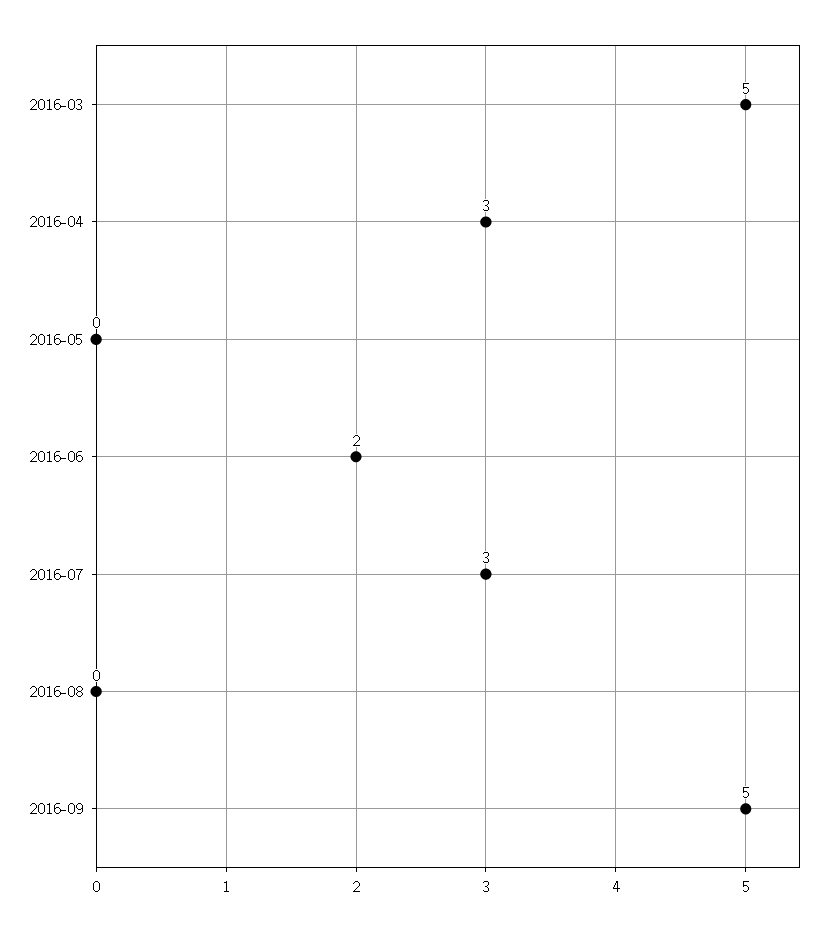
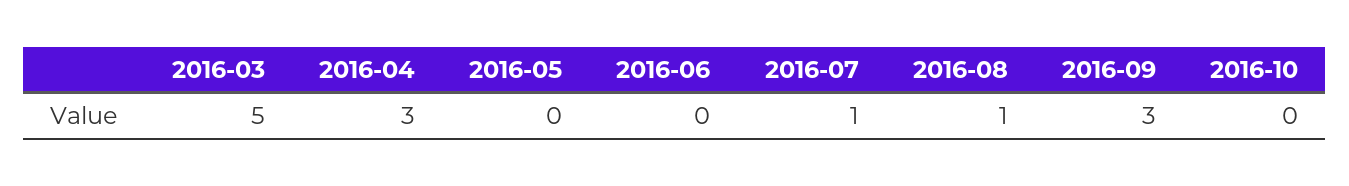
2016-06: 2 -> 0
2016-07: 3 -> 1
2016-08: 0 -> 1
2016-09: 5 -> 3
2016-10: none -> 0

